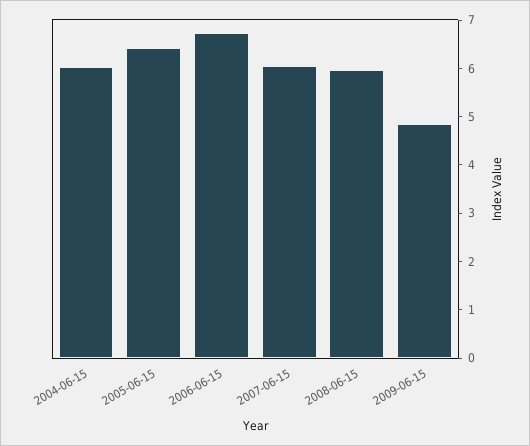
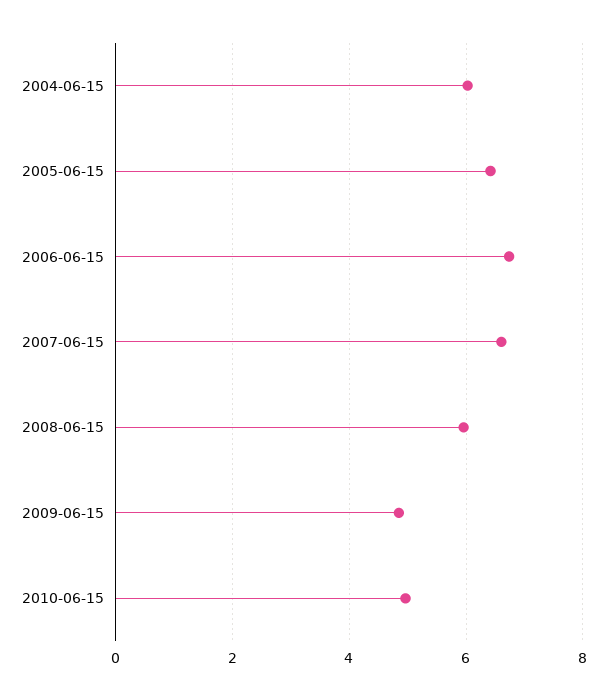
2007-06-15: 6 -> 6.6
2010-06-15: none -> 5

